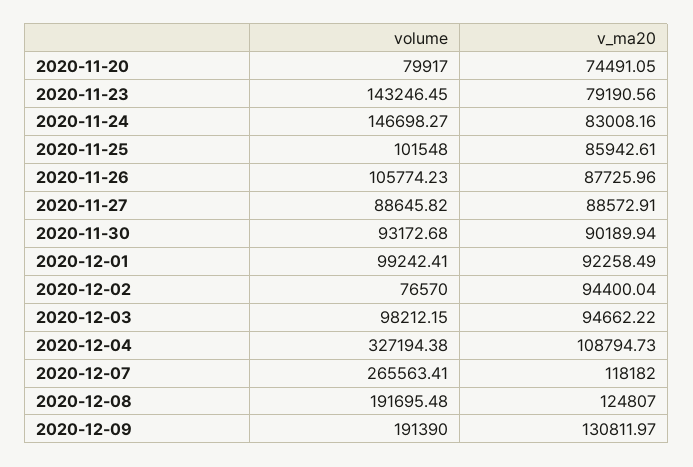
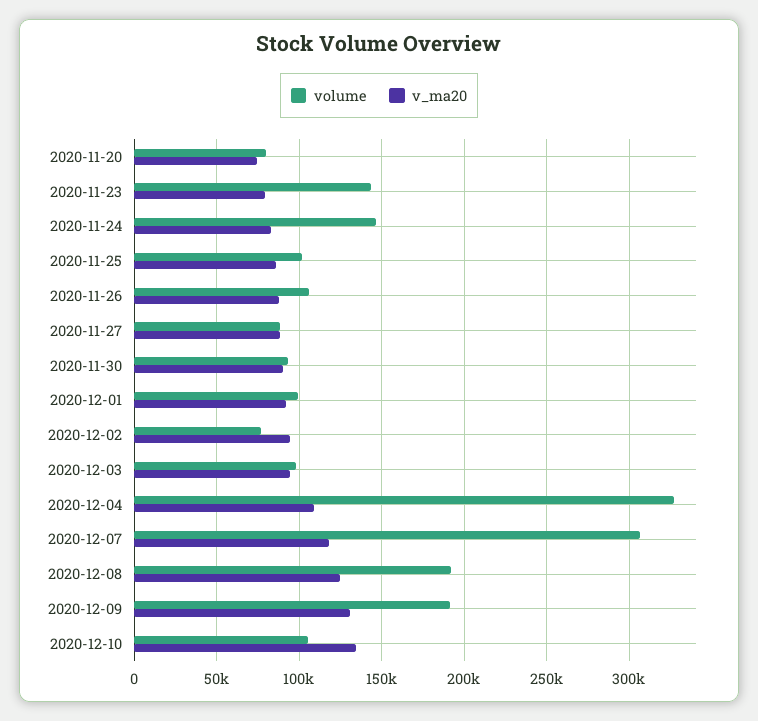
volume, 2020-12-07: 265563.41 -> 305000
volume, 2020-12-10: none -> 105000
v_ma20, 2020-12-10: none -> 135000

